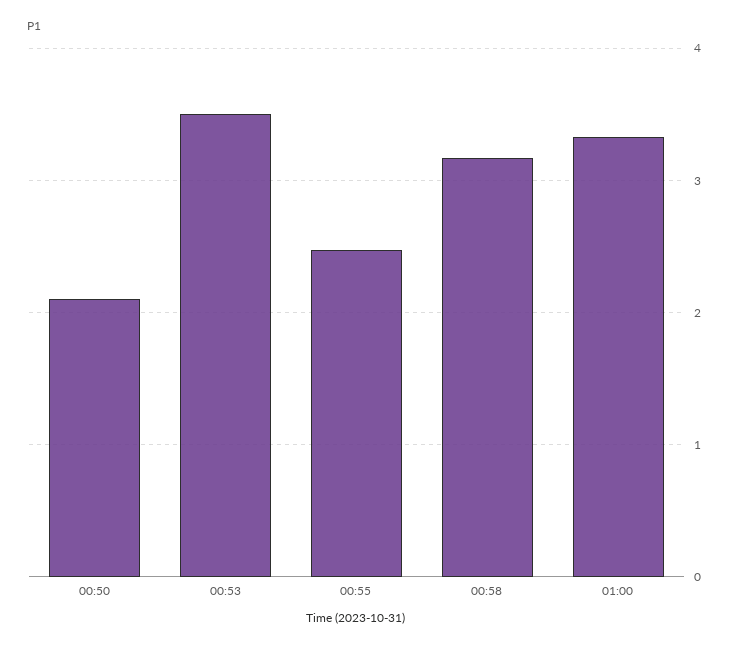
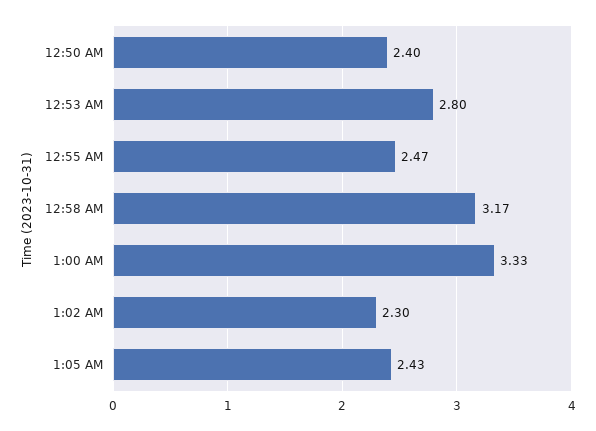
00:50: 2.1 -> 2.4
00:53: 3.5 -> 2.8
1:02 AM: none -> 2.3
1:05 AM: none -> 2.43

